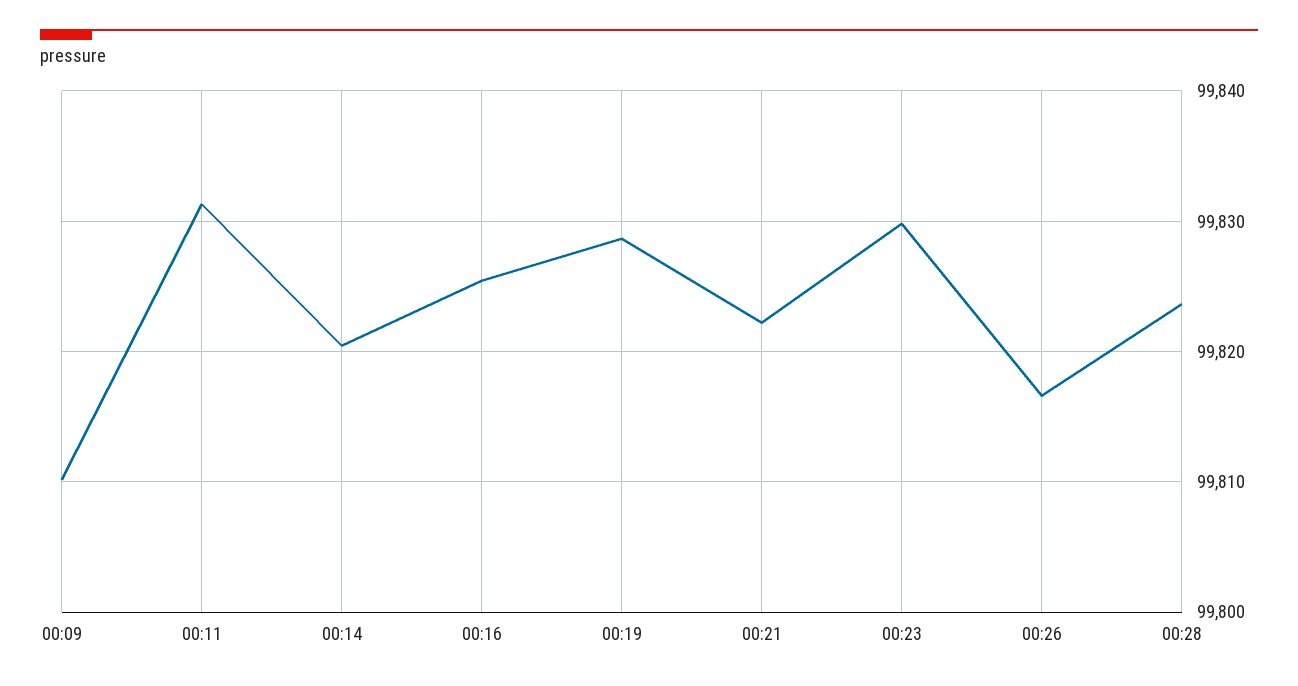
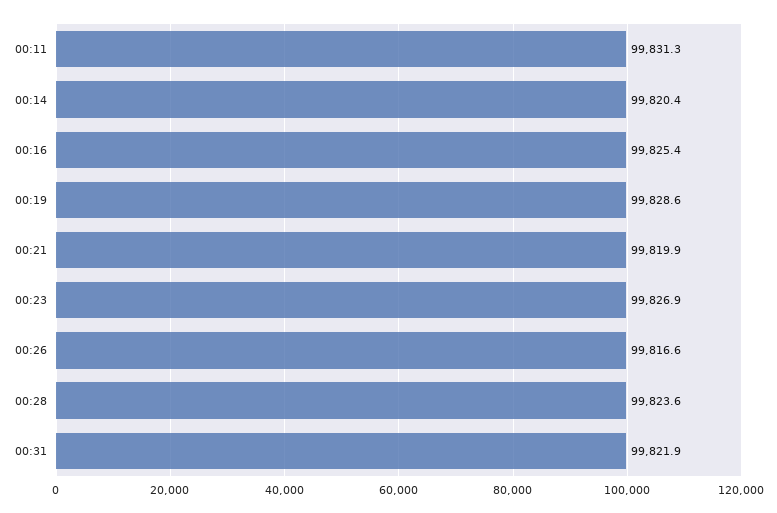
00:09: 99810 -> none
00:21: 99822 -> 99819.9
00:23: 99830 -> 99826.9
00:31: none -> 99821.9

